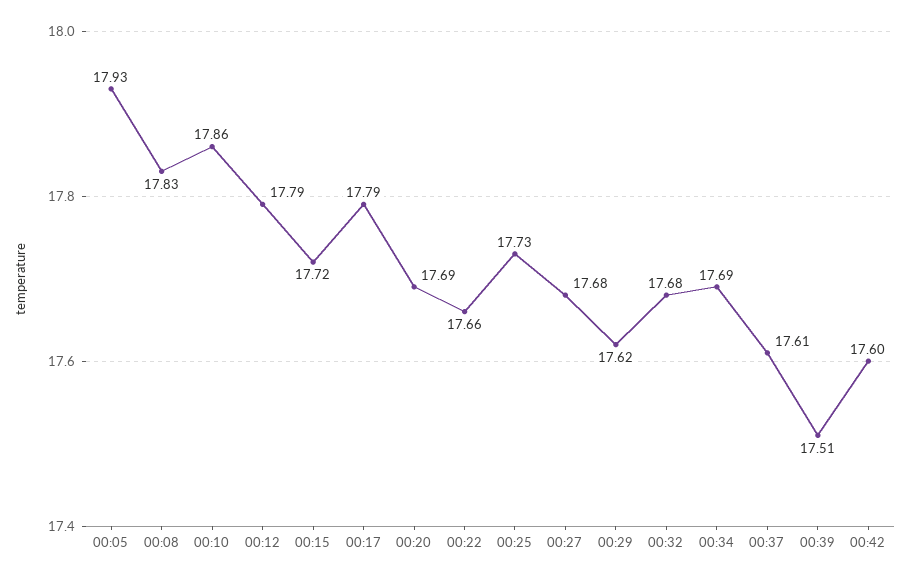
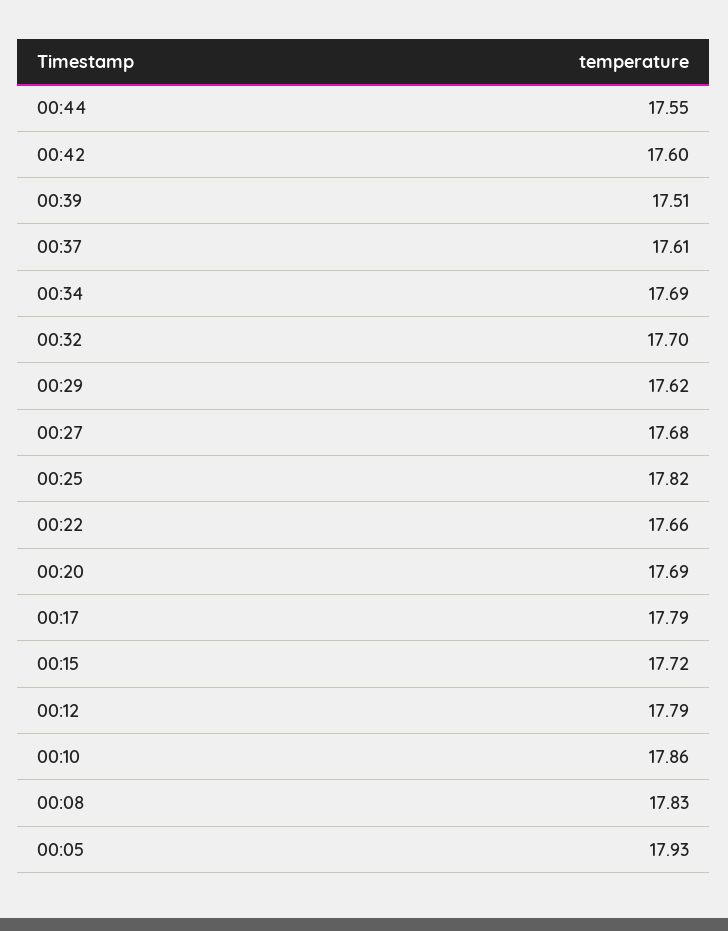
00:25: 17.73 -> 17.82
00:32: 17.68 -> 17.7
00:44: none -> 17.55

